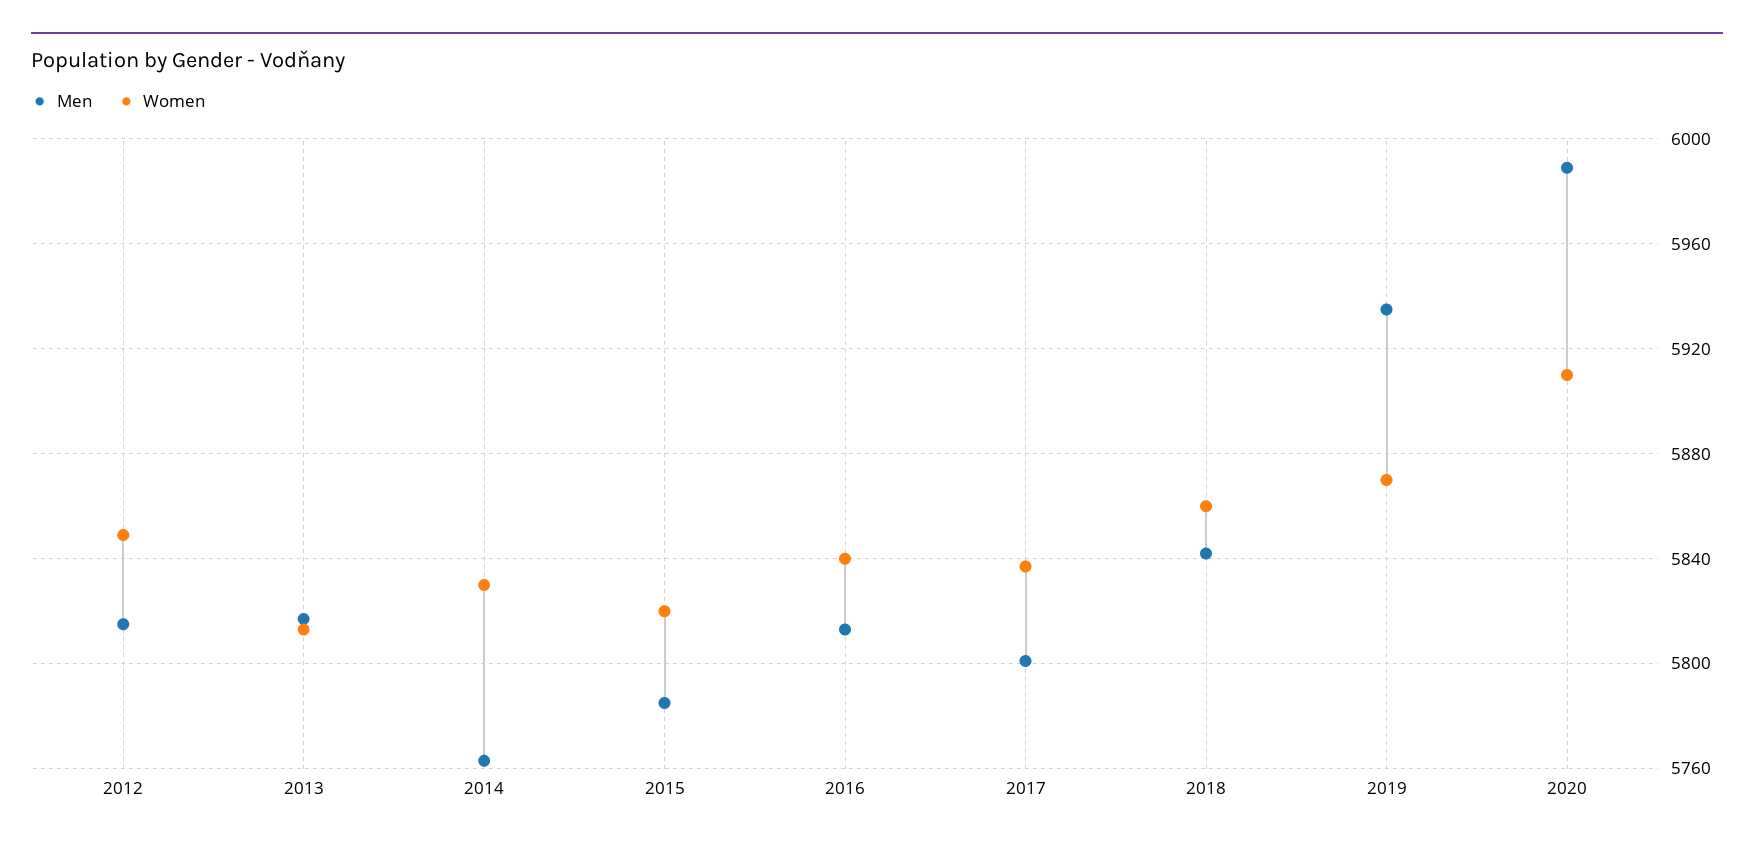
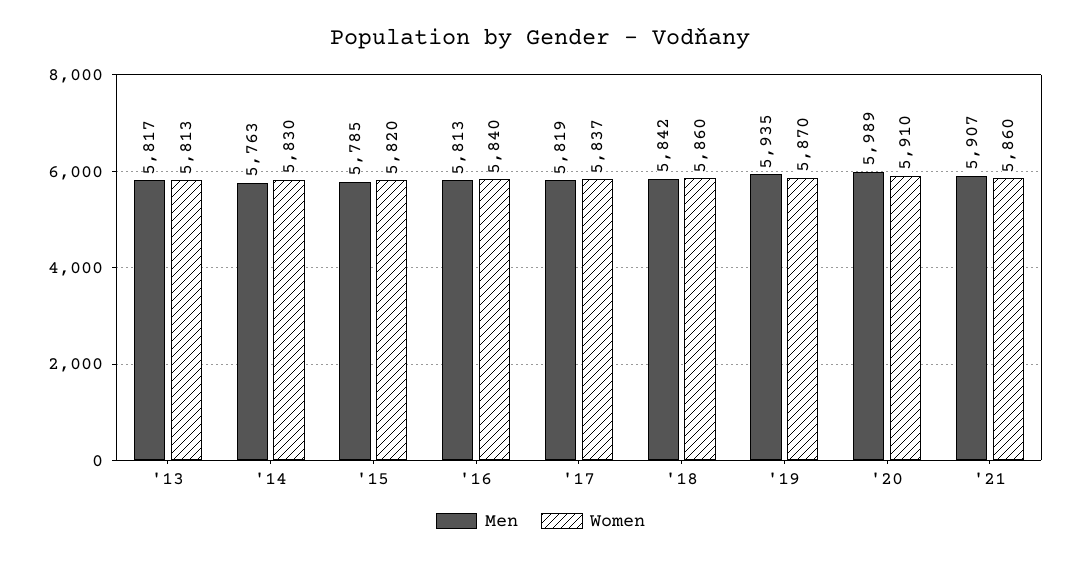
Men, 2012: 5815 -> none
Women, 2012: 5850 -> none
Men, 2017: 5800 -> 5819
Men, '21: none -> 5907
Women, '21: none -> 5860

